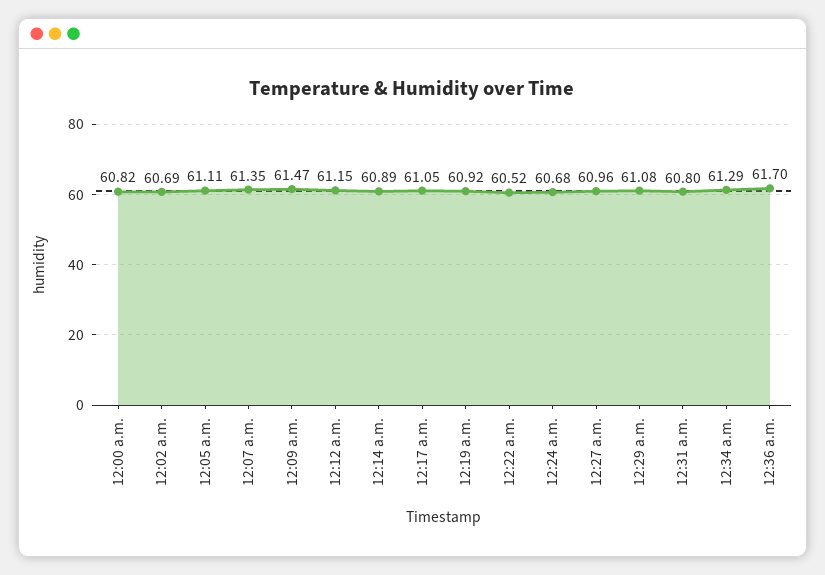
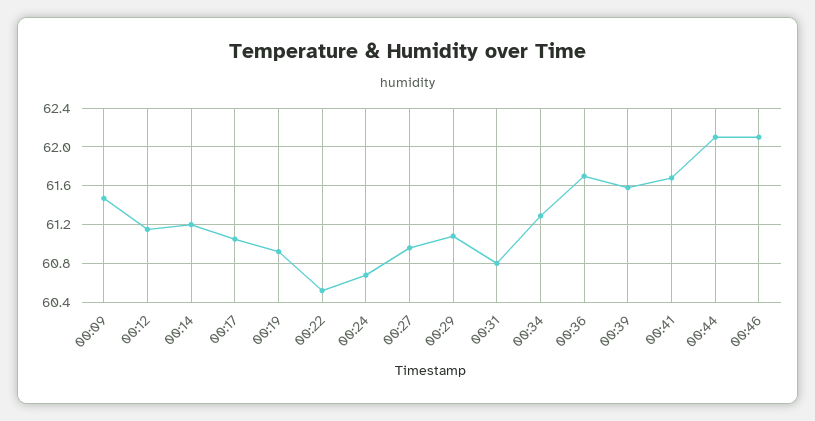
12:00 a.m.: 60.82 -> none
12:02 a.m.: 60.69 -> none
12:05 a.m.: 61.11 -> none
12:07 a.m.: 61.35 -> none
12:14 a.m.: 60.89 -> 61.2
00:39: none -> 61.6
00:41: none -> 61.7
00:44: none -> 62.1
00:46: none -> 62.1

